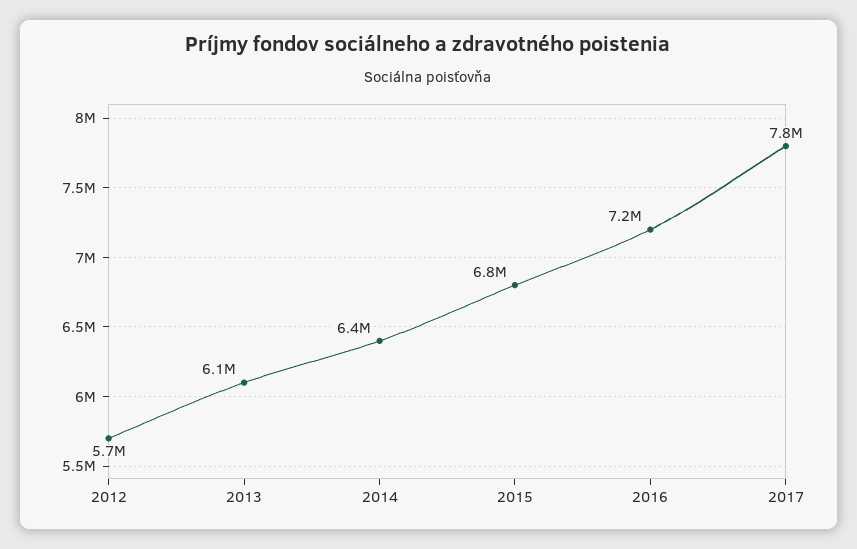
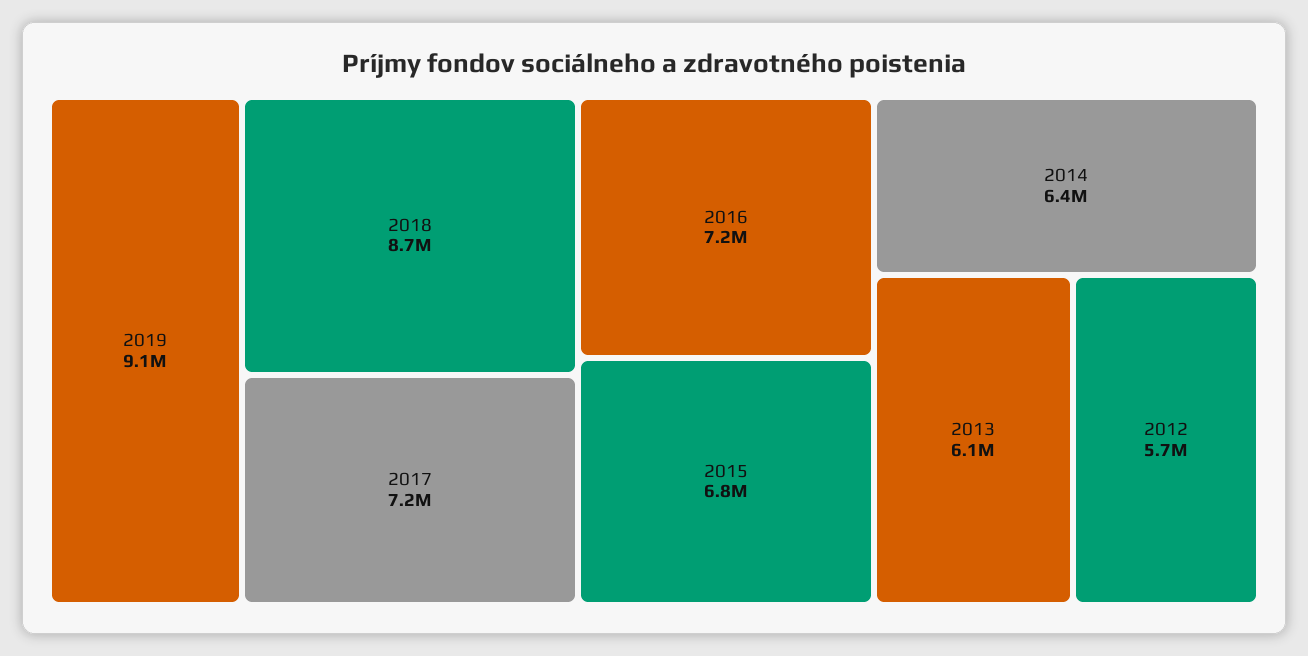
2017: 7800000 -> 7200000
2019: none -> 9100000
2018: none -> 8700000

